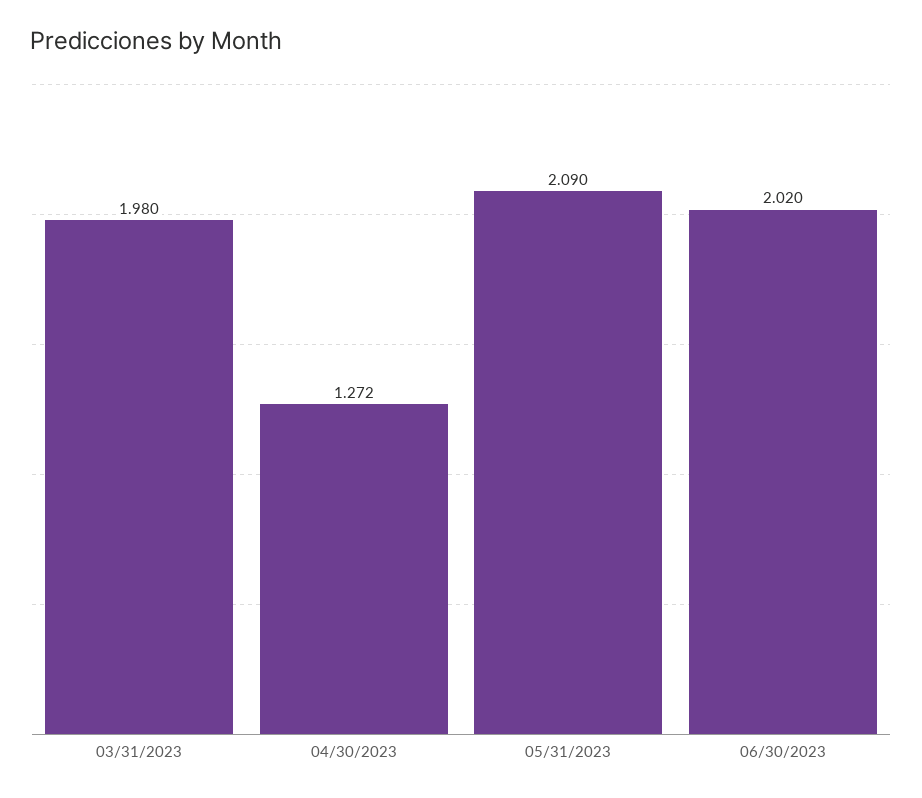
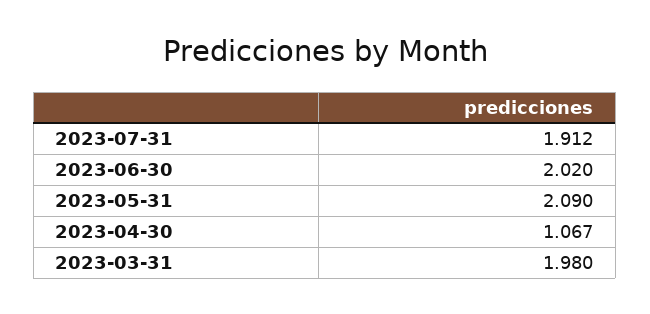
04/30/2023: 1.272 -> 1.067
2023-07-31: none -> 1.912

